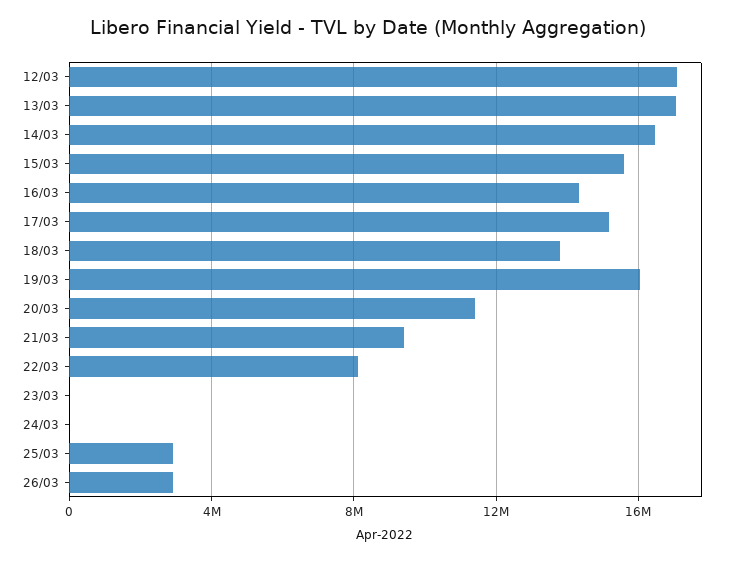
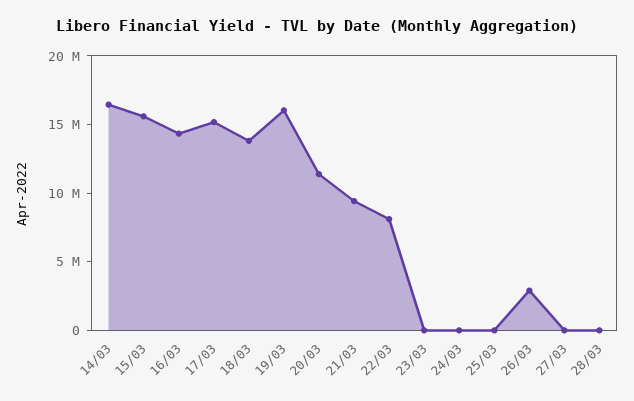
12/03: 17000000 -> none
13/03: 17000000 -> none
25/03: 3000000 -> 0
27/03: none -> 0
28/03: none -> 0

